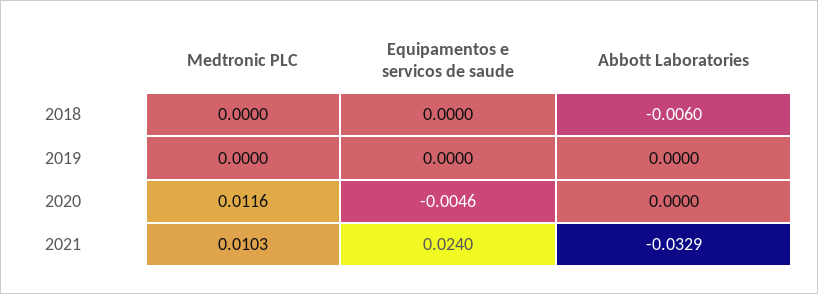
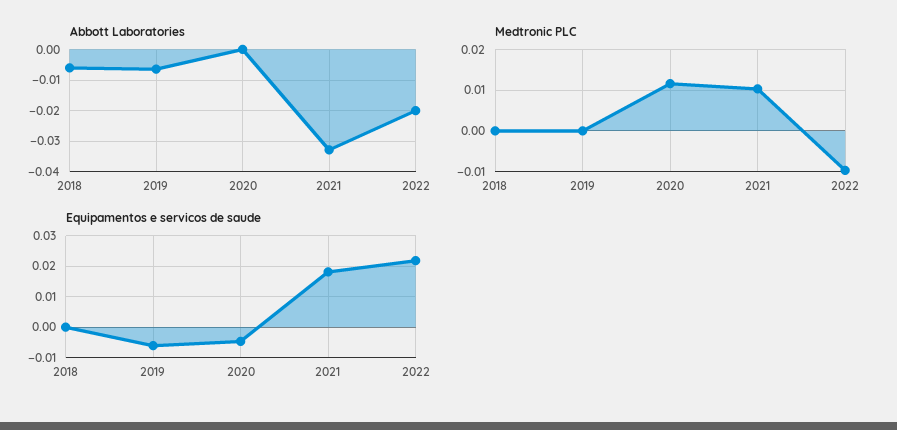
Equipamentos e servicos de saude, 2019: 0 -> -0.006
Abbott Laboratories, 2019: 0 -> -0.006
Equipamentos e servicos de saude, 2021: 0.024 -> 0.018
Abbott Laboratories, 2022: none -> -0.02
Medtronic PLC, 2022: none -> -0.01
Equipamentos e servicos de saude, 2022: none -> 0.022

